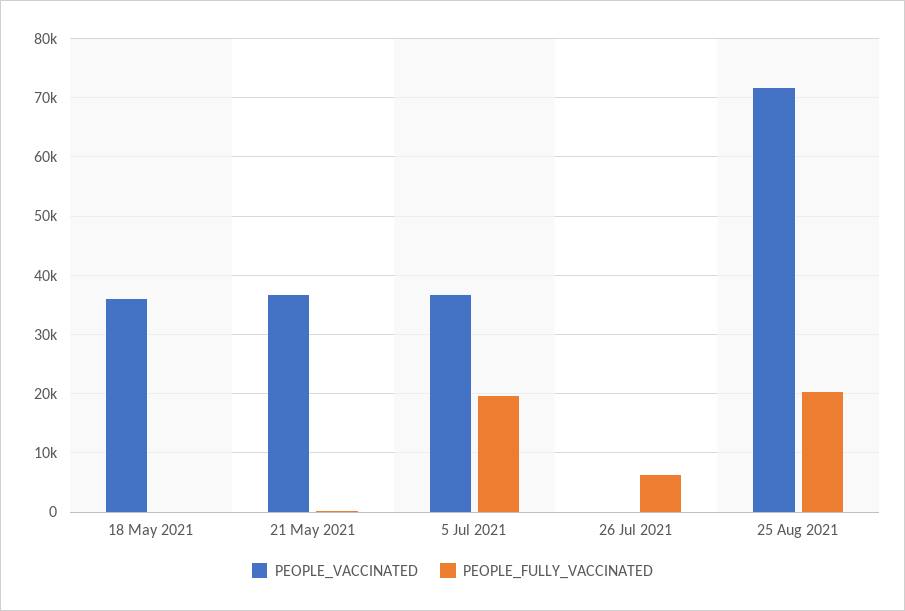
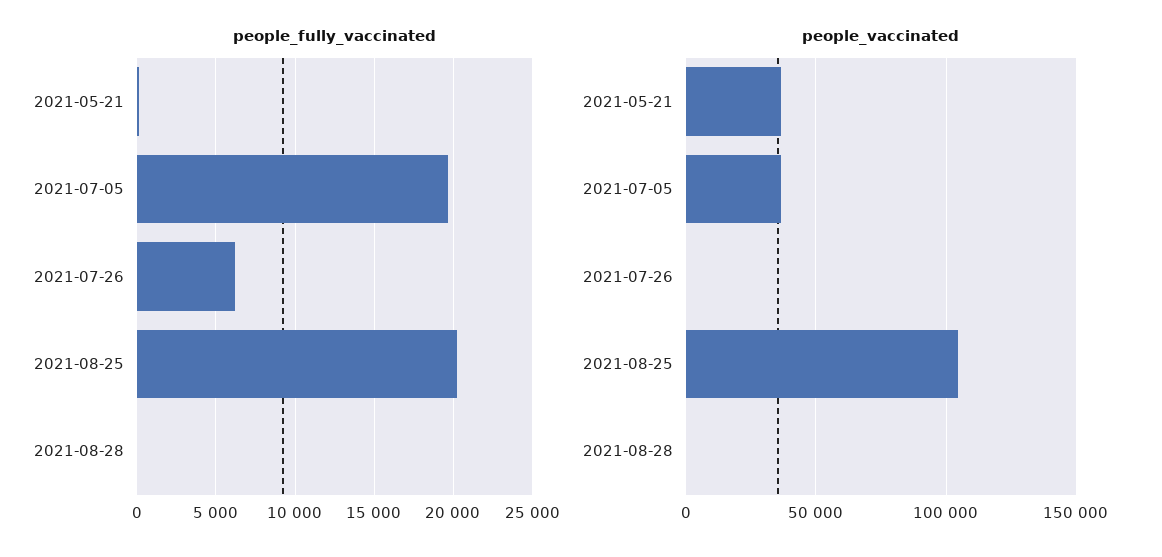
PEOPLE_VACCINATED, 18 May 2021: 36000 -> none
PEOPLE_FULLY_VACCINATED, 18 May 2021: 0 -> none
PEOPLE_VACCINATED, 25 Aug 2021: 72000 -> 105000
PEOPLE_FULLY_VACCINATED, 2021-08-28: none -> 0
PEOPLE_VACCINATED, 2021-08-28: none -> 0

